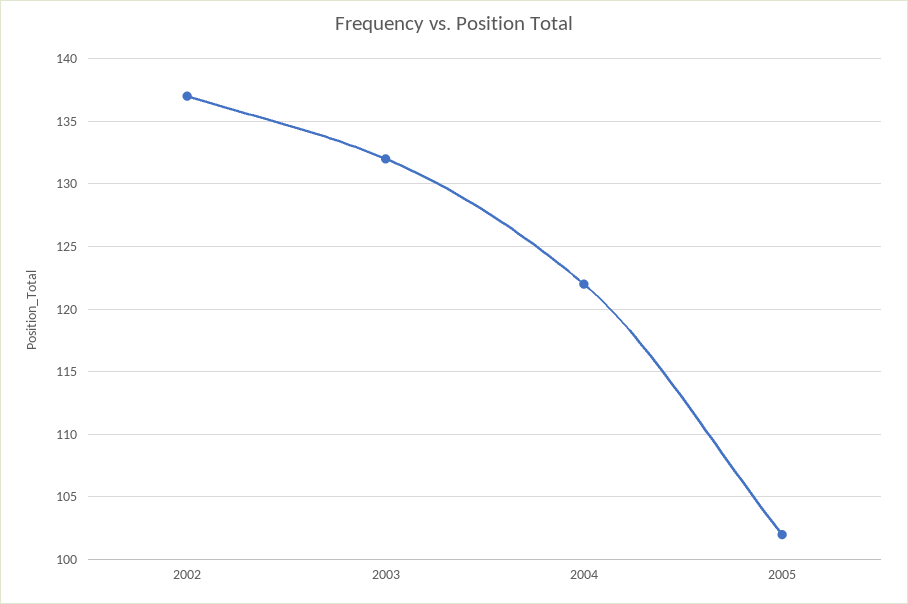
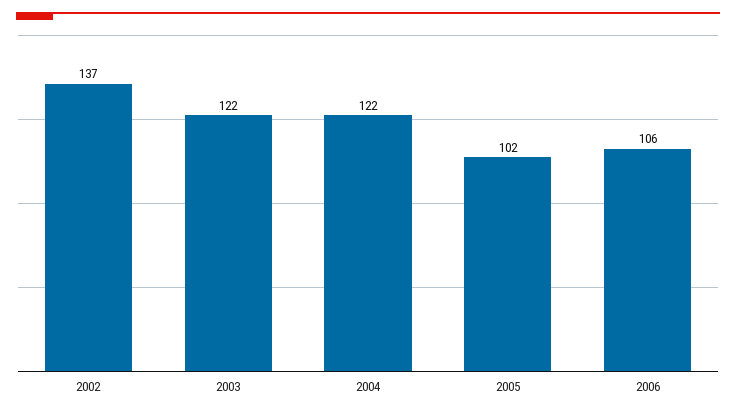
2003: 132 -> 122
2006: none -> 106

